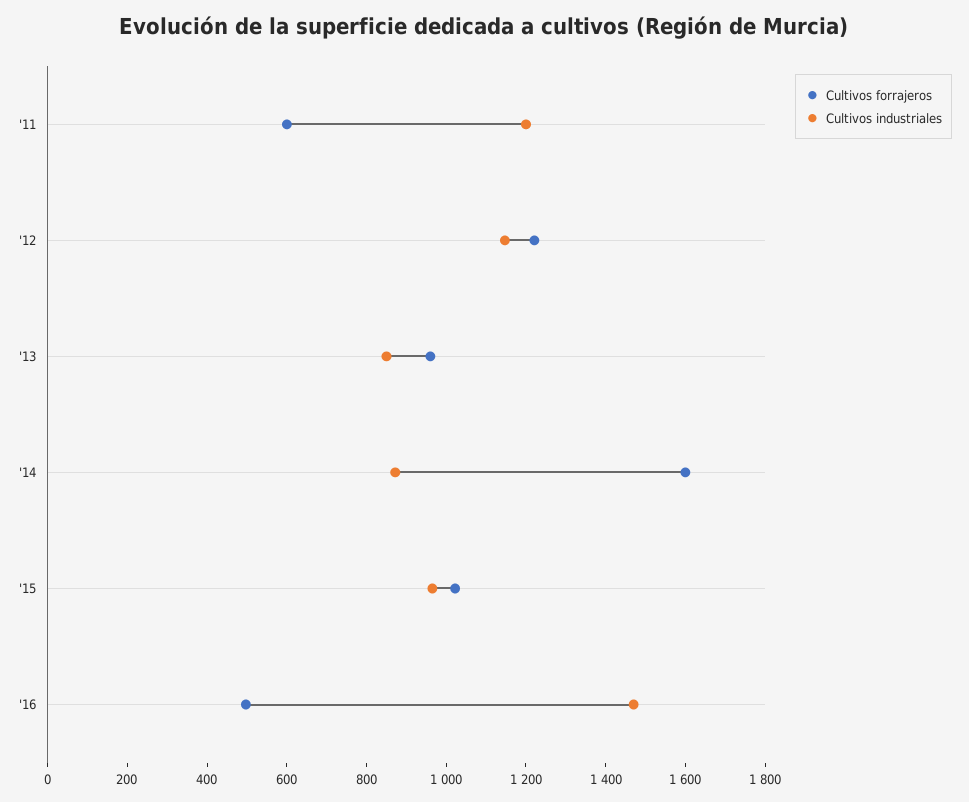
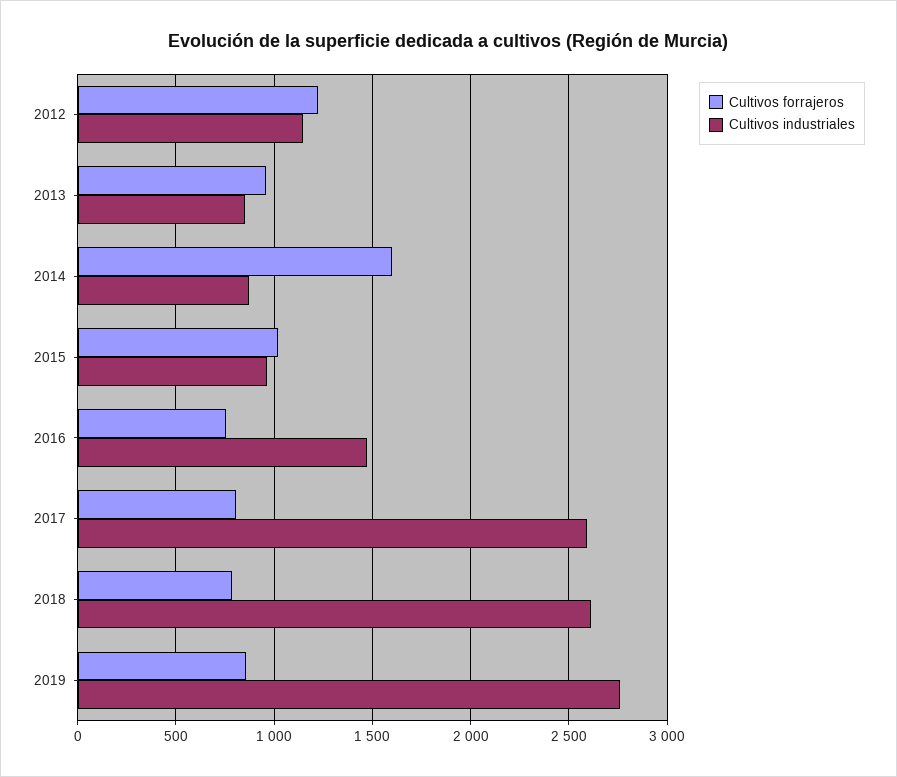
Cultivos forrajeros, '11: 600 -> none
Cultivos industriales, '11: 1200 -> none
Cultivos forrajeros, '16: 500 -> 750
Cultivos forrajeros, 2017: none -> 800
Cultivos industriales, 2017: none -> 2600
Cultivos forrajeros, 2018: none -> 800
Cultivos industriales, 2018: none -> 2600
Cultivos forrajeros, 2019: none -> 850
Cultivos industriales, 2019: none -> 2750

